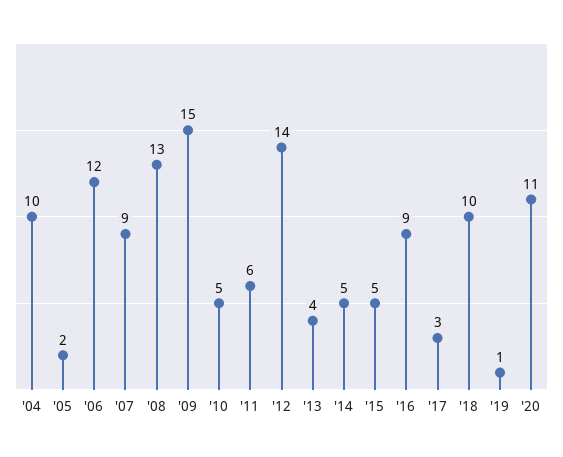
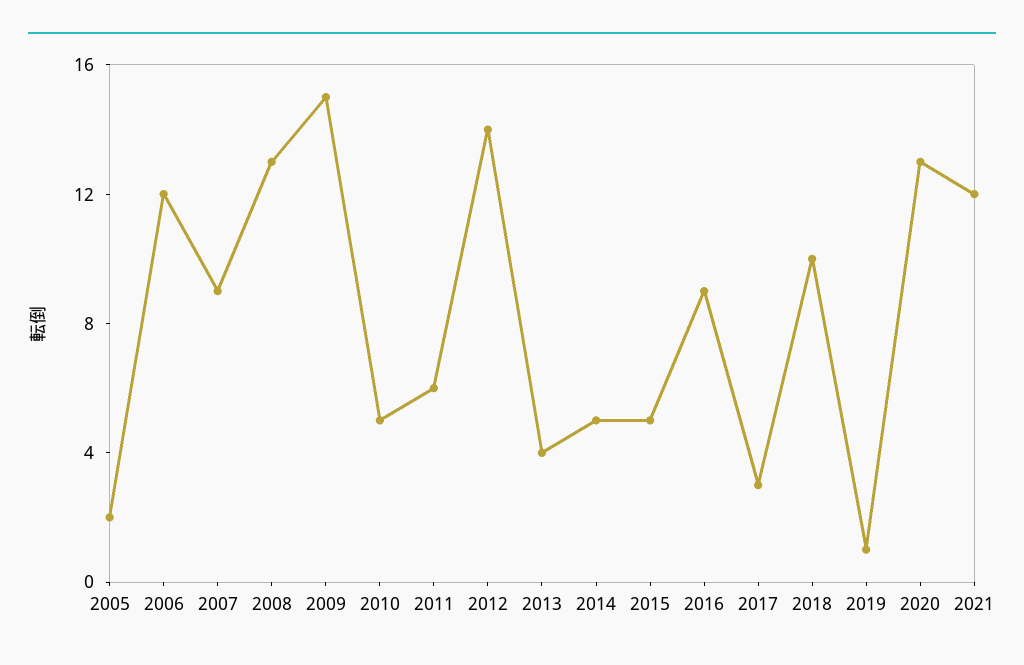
'04: 10 -> none
'20: 11 -> 13
2021: none -> 12

